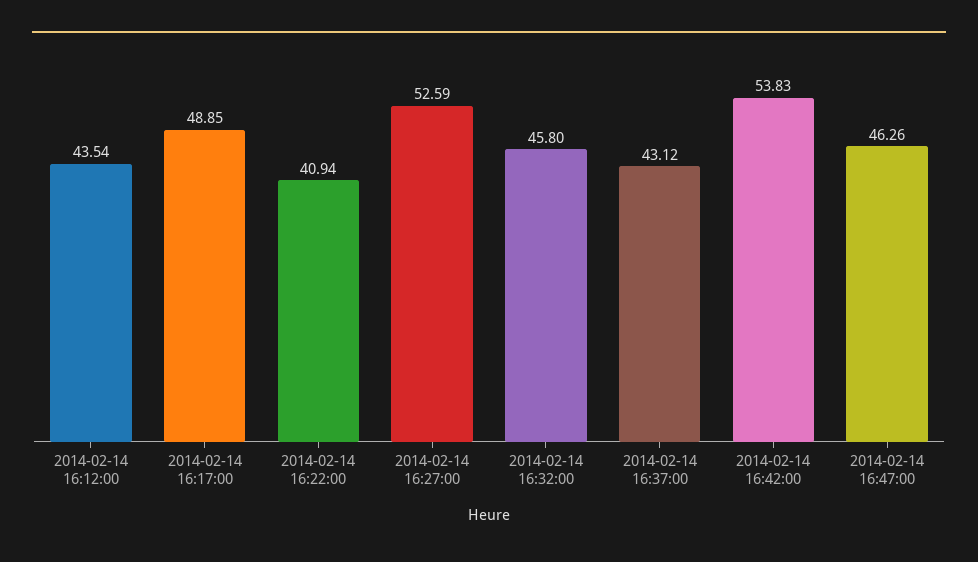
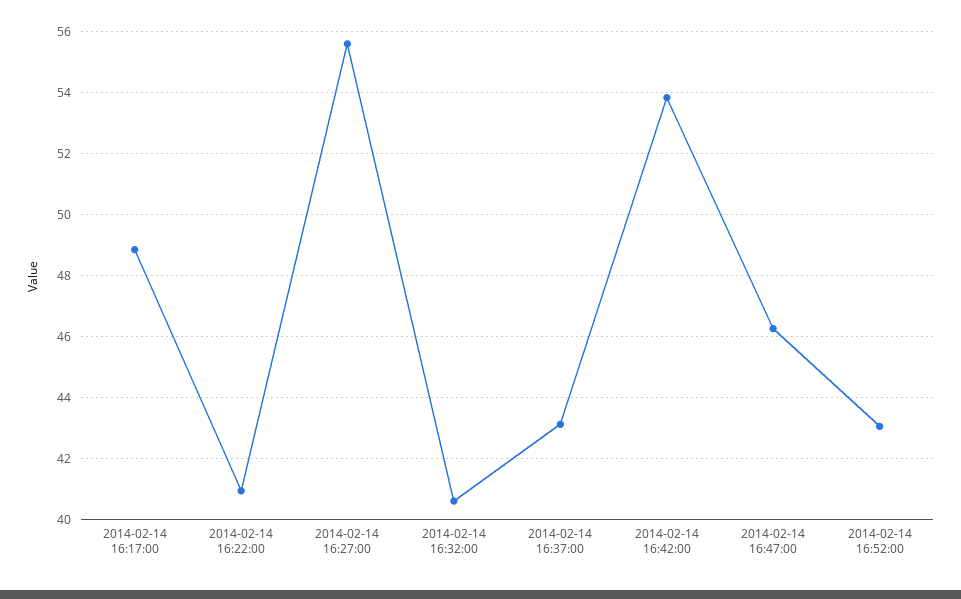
2014-02-14 16:12:00: 43.54 -> none
2014-02-14 16:27:00: 52.59 -> 55.6
2014-02-14 16:32:00: 45.8 -> 40.6
2014-02-14 16:52:00: none -> 43

